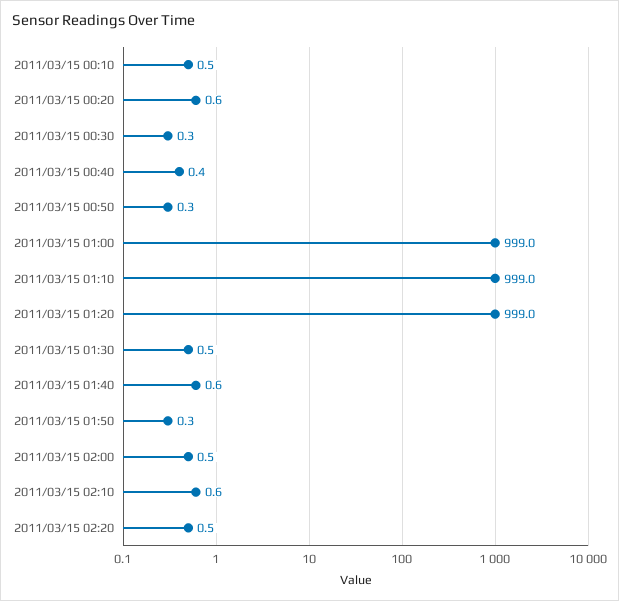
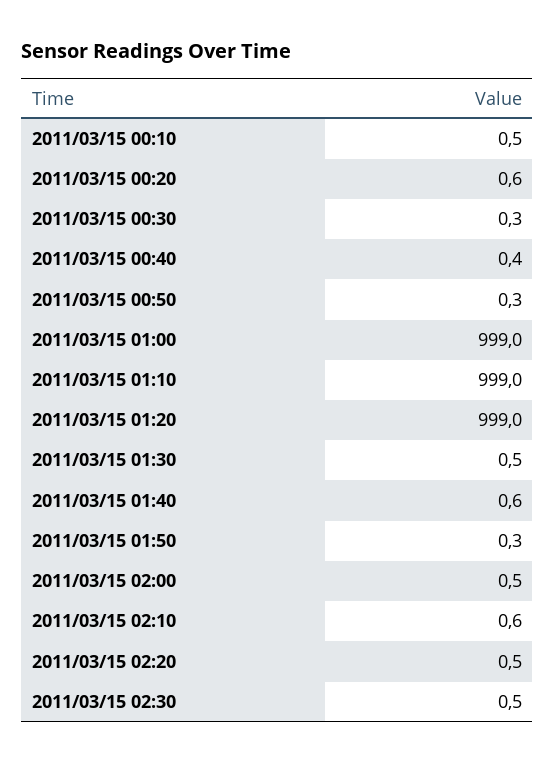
2011/03/15 02:30: none -> 0.5

